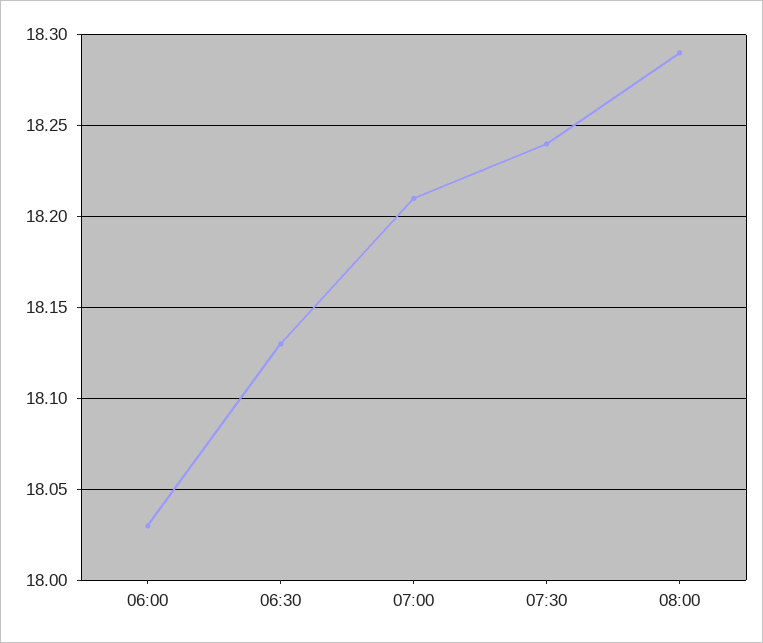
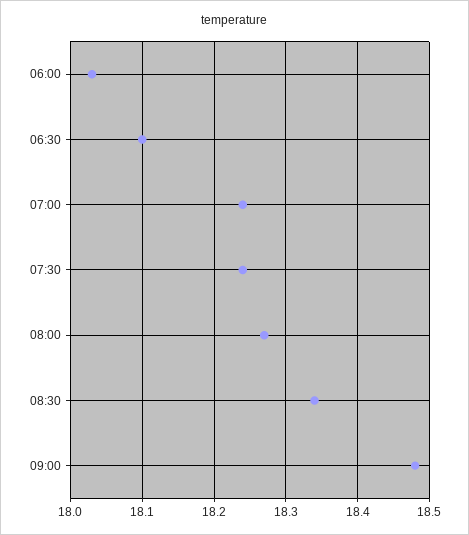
06:30: 18.13 -> 18.1
07:00: 18.21 -> 18.24
08:00: 18.29 -> 18.27
08:30: none -> 18.34
09:00: none -> 18.48

